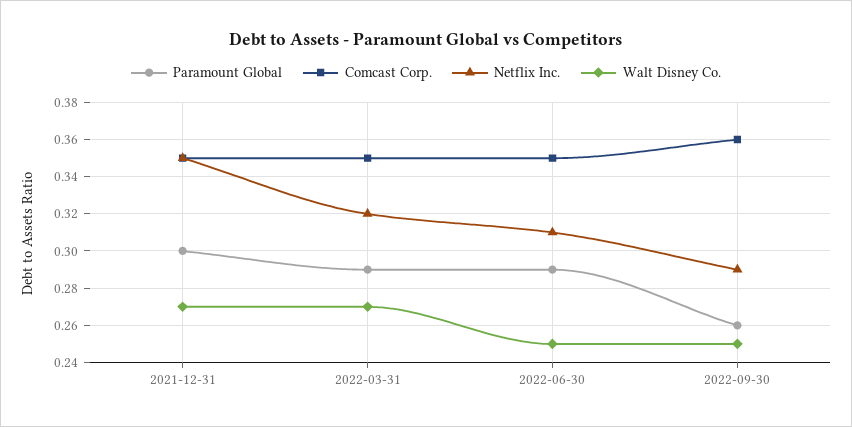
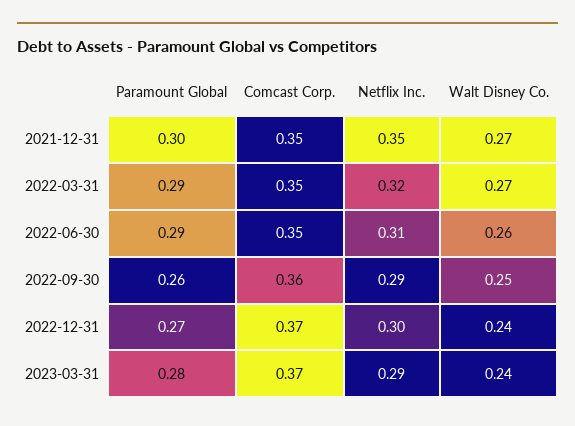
Walt Disney Co., 2022-06-30: 0.25 -> 0.26
Paramount Global, 2022-12-31: none -> 0.27
Comcast Corp., 2022-12-31: none -> 0.37
Netflix Inc., 2022-12-31: none -> 0.3
Walt Disney Co., 2022-12-31: none -> 0.24
Paramount Global, 2023-03-31: none -> 0.28
Comcast Corp., 2023-03-31: none -> 0.37
Netflix Inc., 2023-03-31: none -> 0.29
Walt Disney Co., 2023-03-31: none -> 0.24

